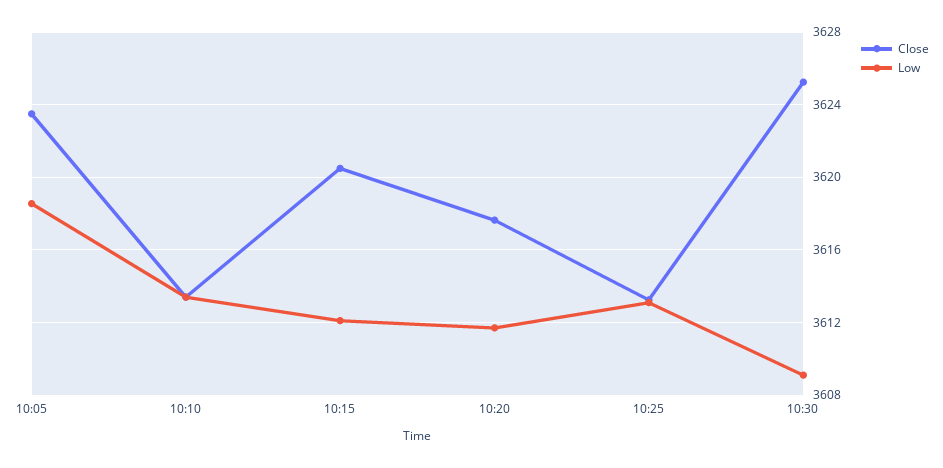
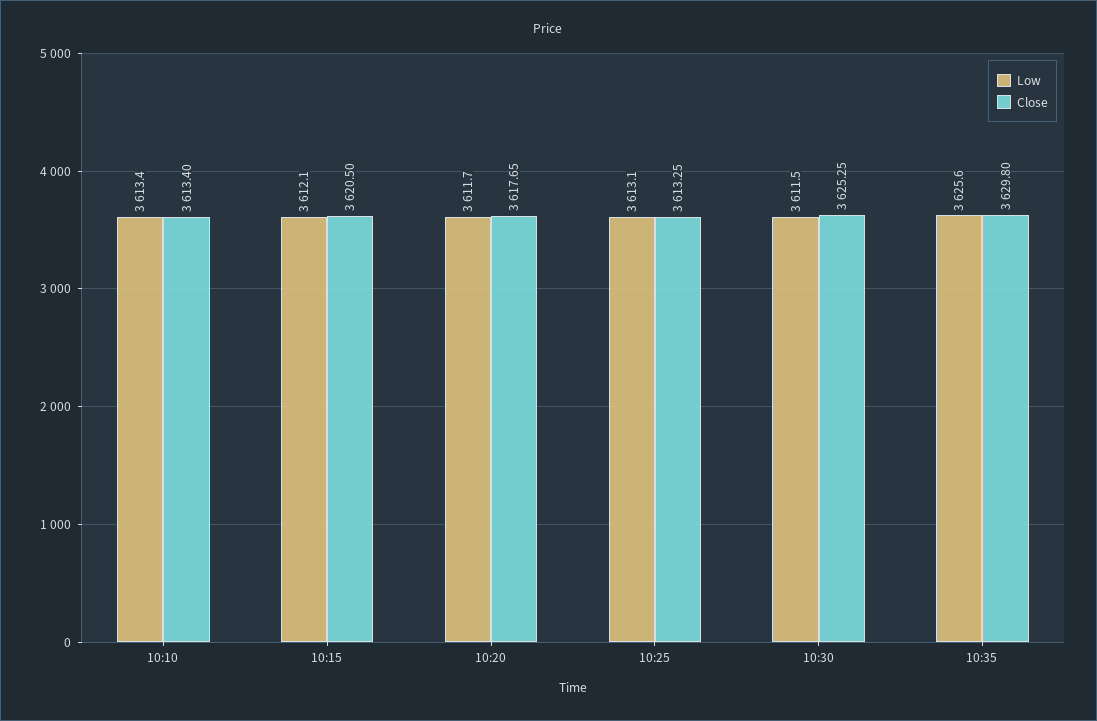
Close, 10:05: 3623.5 -> none
Low, 10:05: 3618.5 -> none
Low, 10:30: 3609 -> 3611.5
Low, 10:35: none -> 3625.6
Close, 10:35: none -> 3629.8

